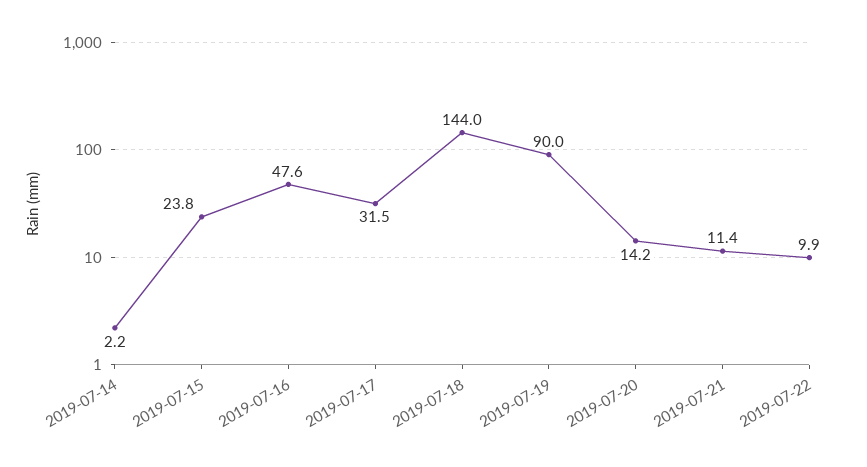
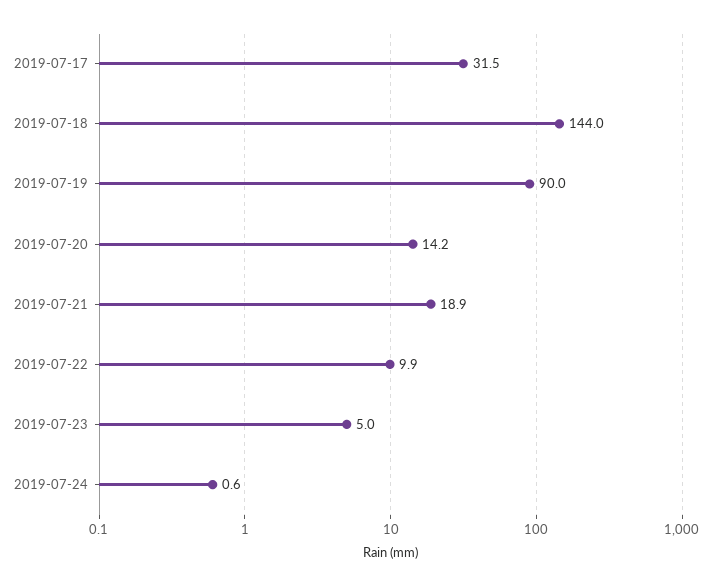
2019-07-14: 2.2 -> none
2019-07-15: 23.8 -> none
2019-07-16: 47.6 -> none
2019-07-21: 11.4 -> 18.9
2019-07-23: none -> 5
2019-07-24: none -> 0.6

